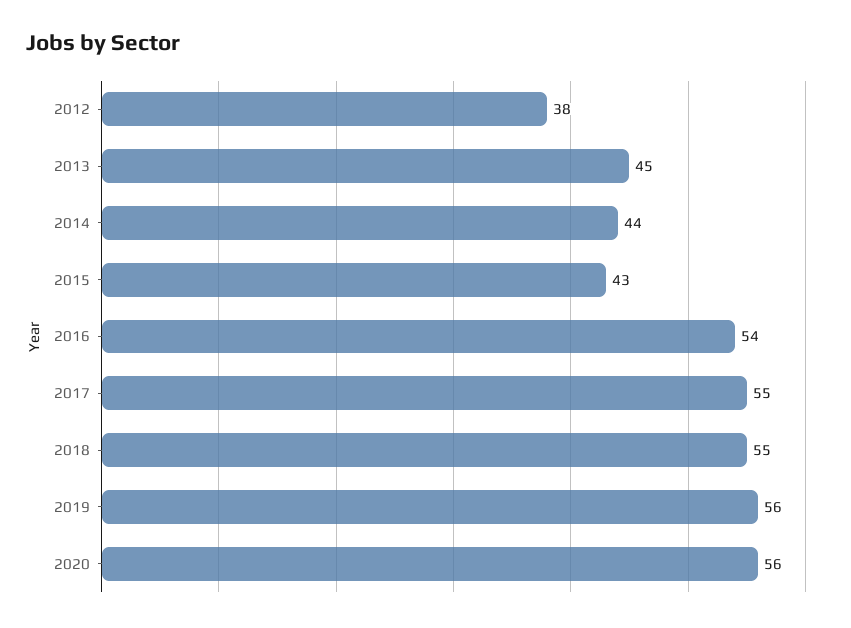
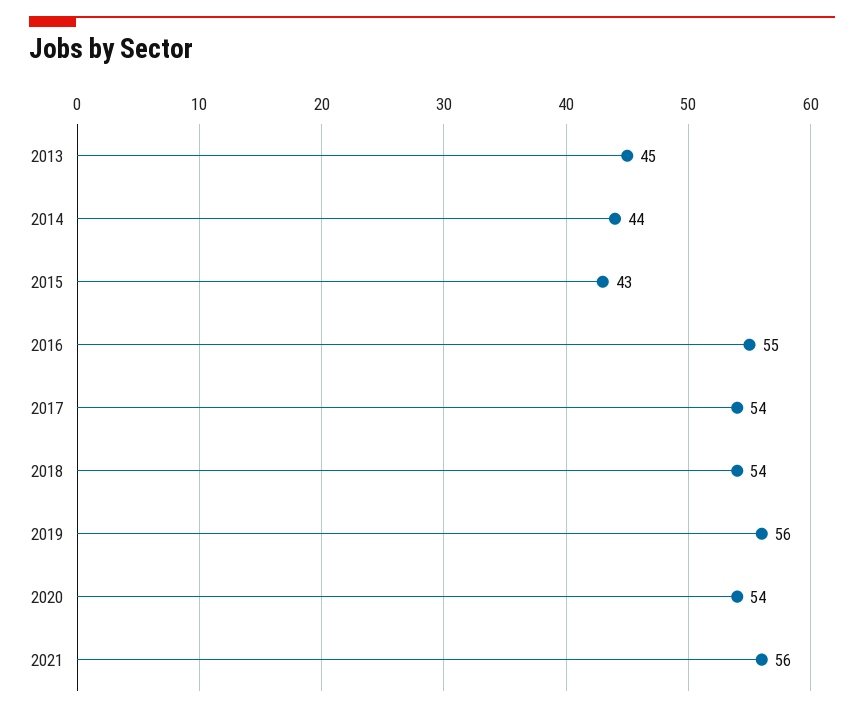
2012: 38 -> none
2016: 54 -> 55
2017: 55 -> 54
2018: 55 -> 54
2020: 56 -> 54
2021: none -> 56

